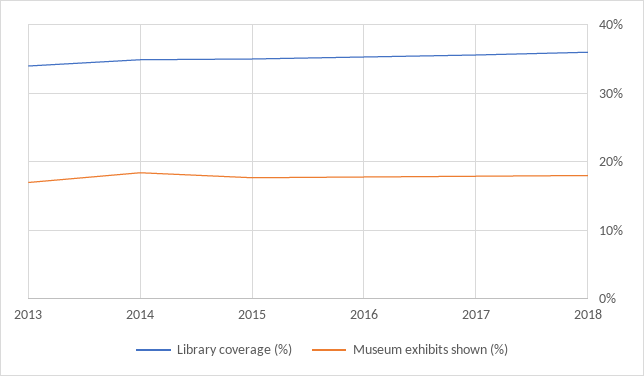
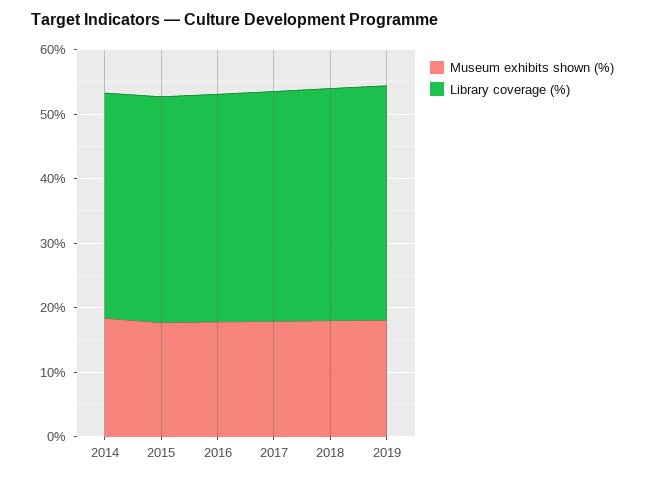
Library coverage (%), 2013: 34 -> none
Museum exhibits shown (%), 2013: 17 -> none
Museum exhibits shown (%), 2019: none -> 18
Library coverage (%), 2019: none -> 36

